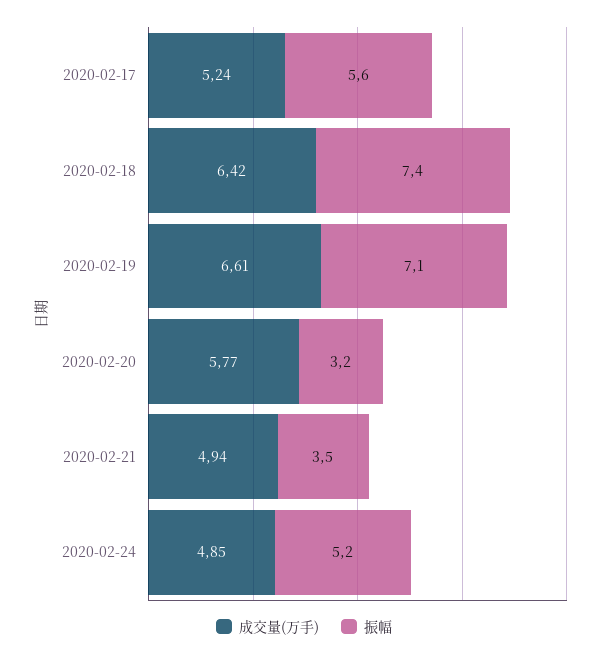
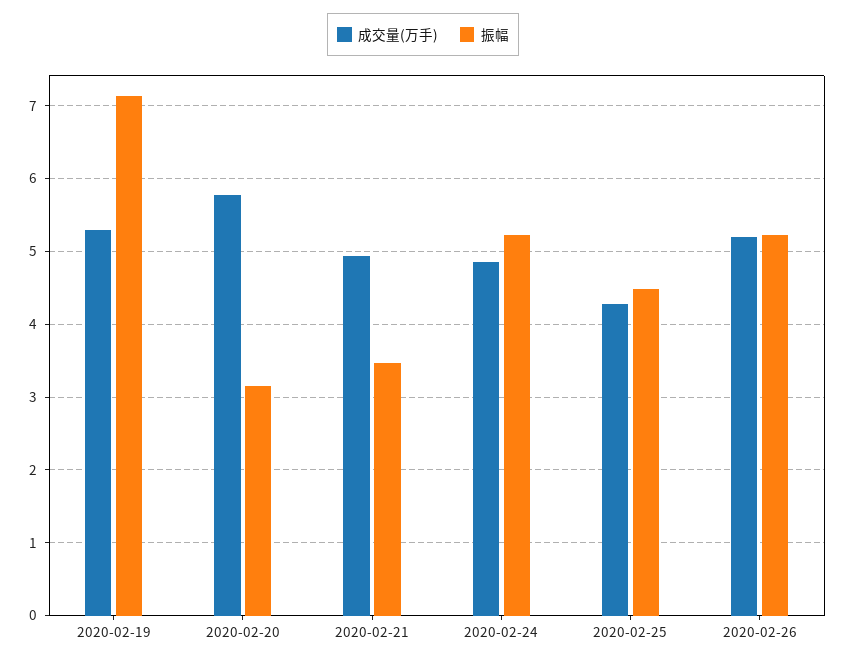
成交量(万手), 2020-02-17: 5.24 -> none
振幅, 2020-02-17: 5.6 -> none
成交量(万手), 2020-02-18: 6.42 -> none
振幅, 2020-02-18: 7.4 -> none
成交量(万手), 2020-02-19: 6.61 -> 5.3
成交量(万手), 2020-02-25: none -> 4.3
振幅, 2020-02-25: none -> 4.5
成交量(万手), 2020-02-26: none -> 5.2
振幅, 2020-02-26: none -> 5.2

